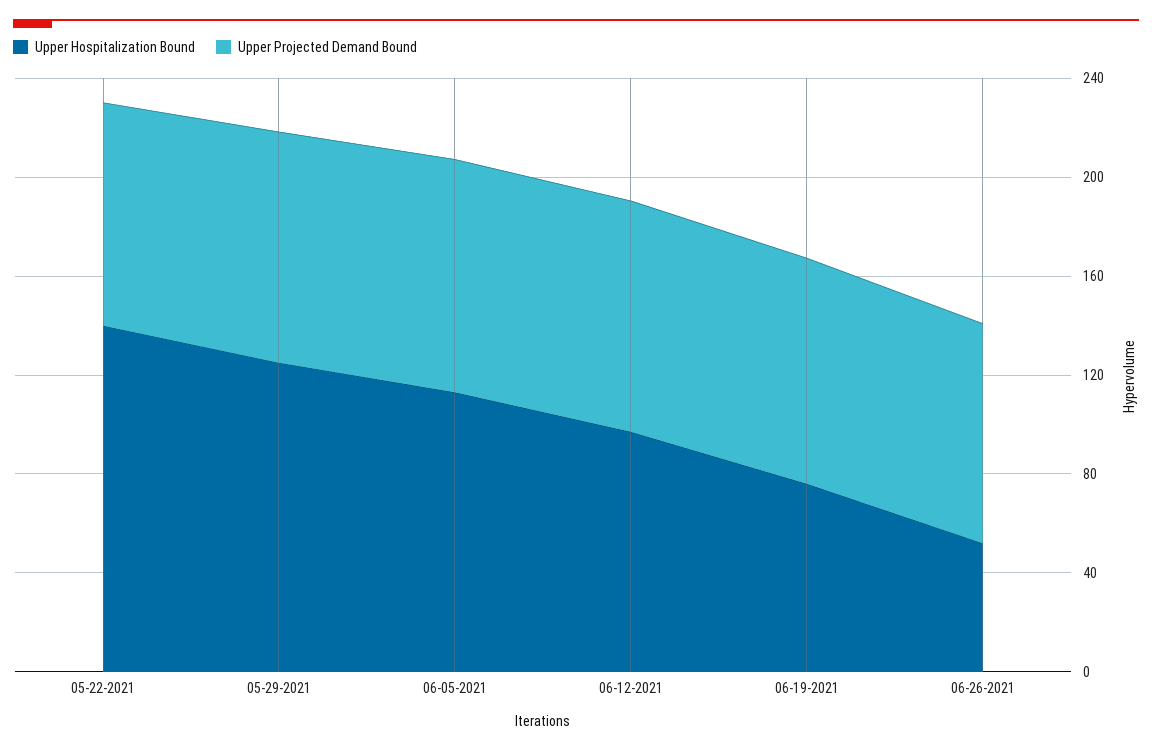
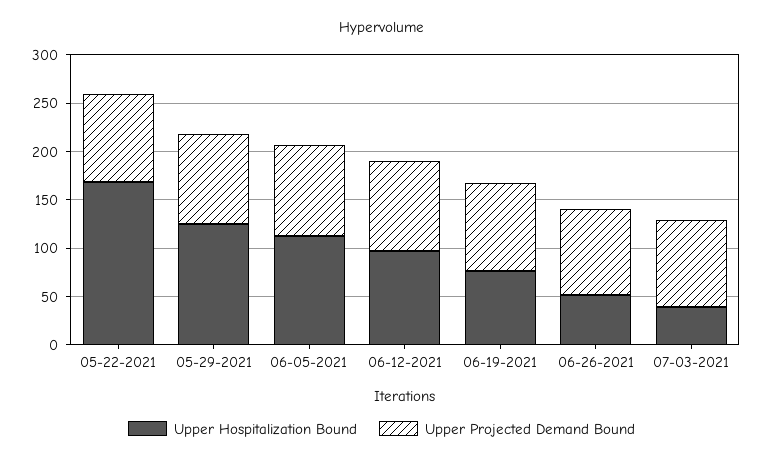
Upper Hospitalization Bound, 05-22-2021: 140 -> 170
Upper Hospitalization Bound, 07-03-2021: none -> 40
Upper Projected Demand Bound, 07-03-2021: none -> 90

